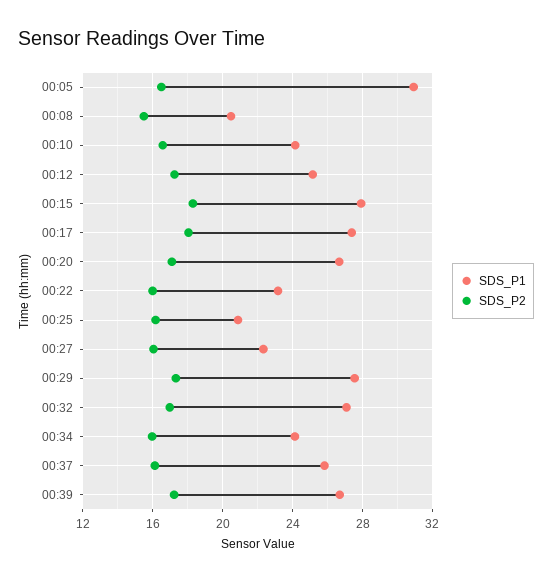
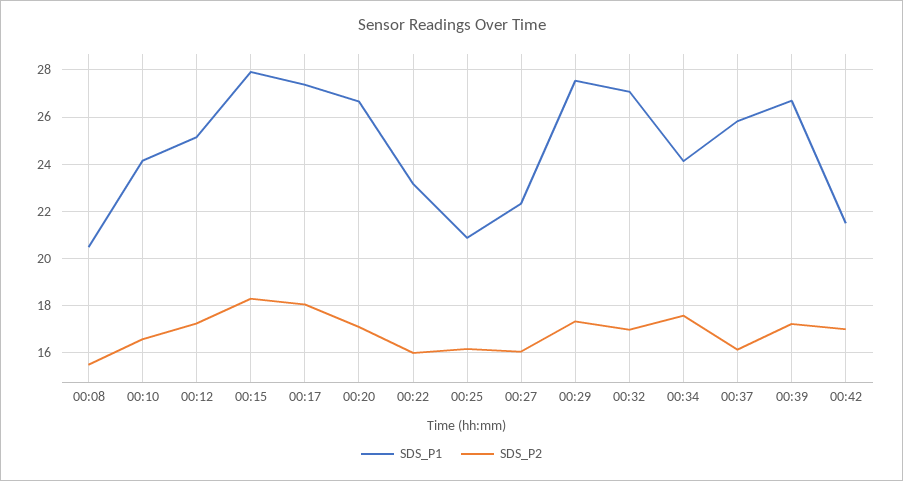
SDS_P1, 00:05: 31 -> none
SDS_P2, 00:05: 16.5 -> none
SDS_P2, 00:34: 16 -> 17.5
SDS_P1, 00:42: none -> 21.5
SDS_P2, 00:42: none -> 17

